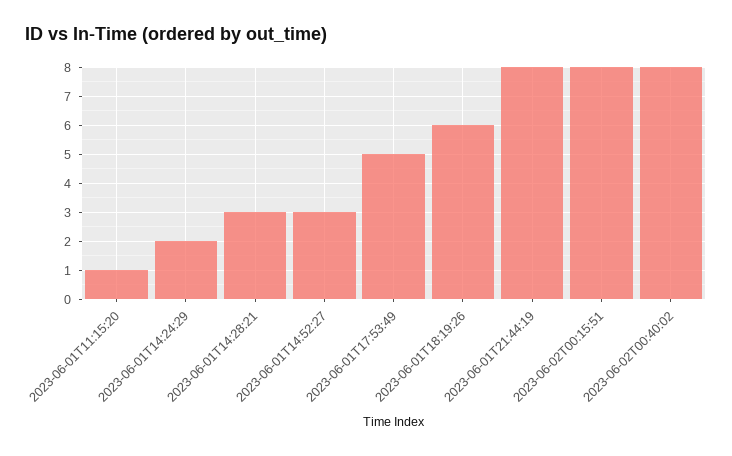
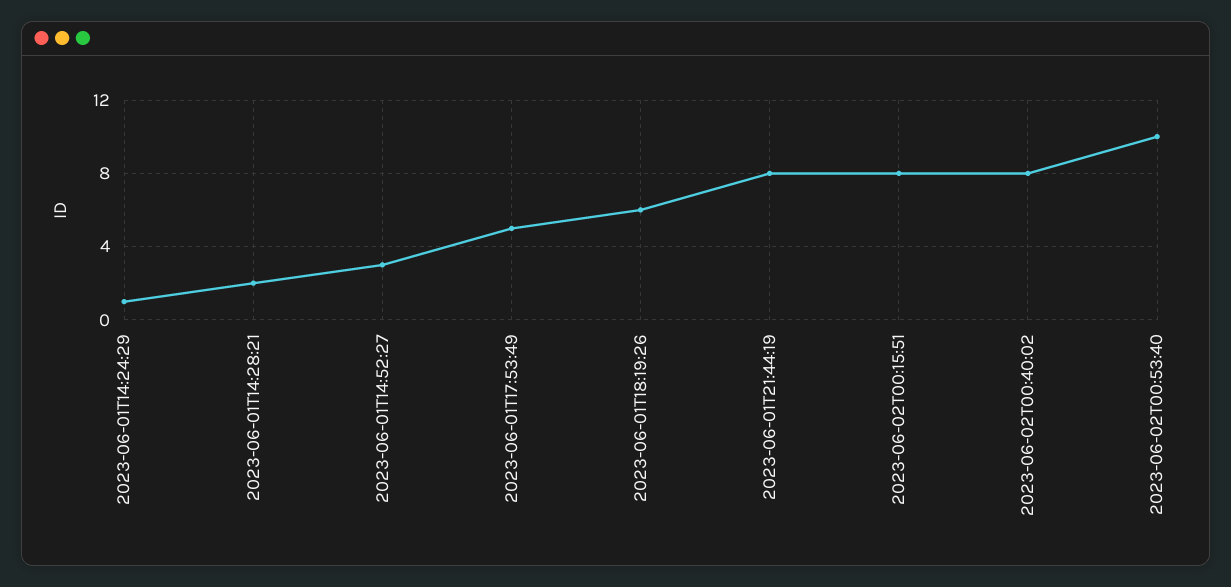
2023-06-01T11:15:20: 1 -> none
2023-06-01T14:24:29: 2 -> 1
2023-06-01T14:28:21: 3 -> 2
2023-06-02T00:53:40: none -> 10

